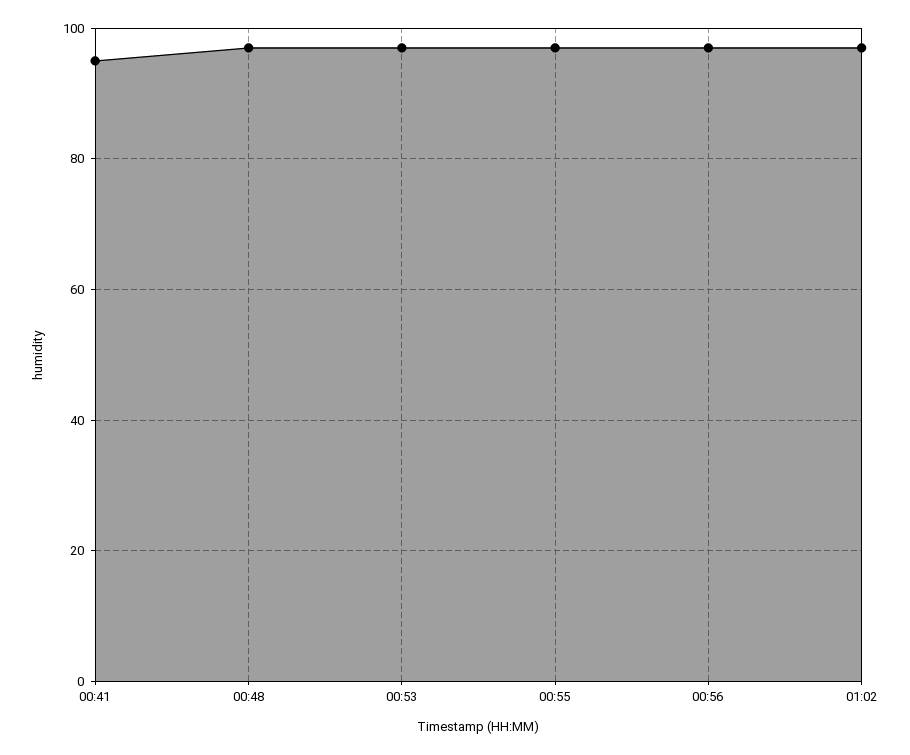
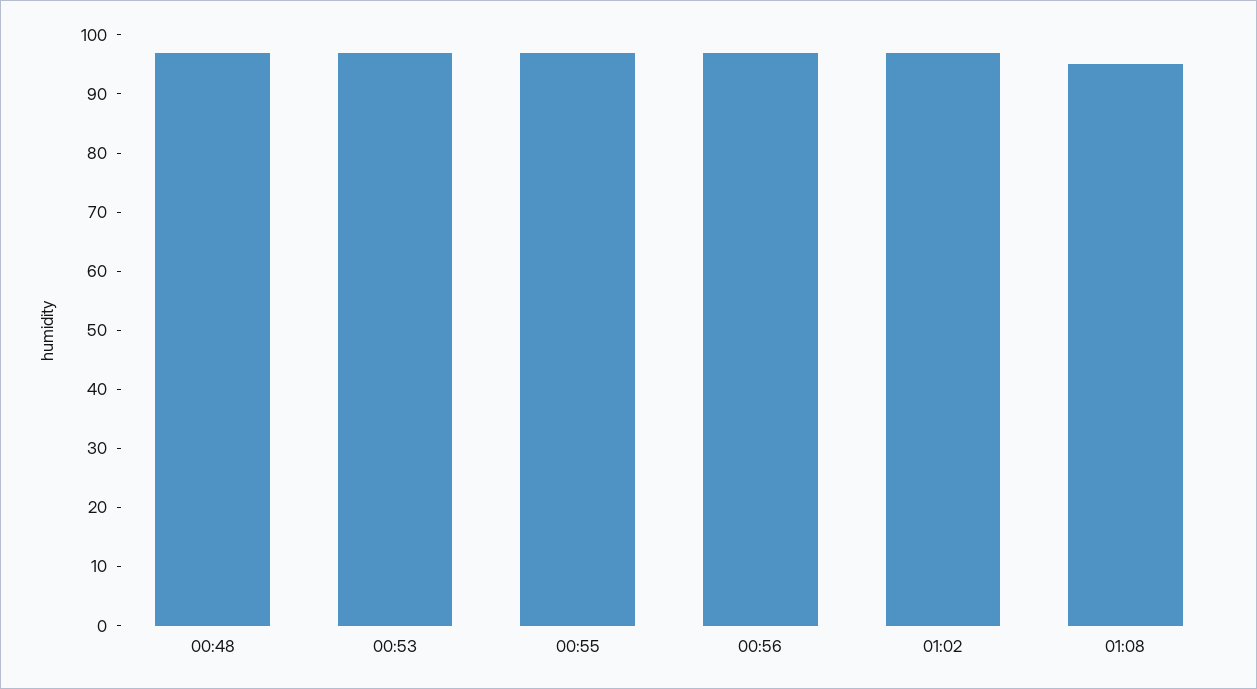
00:41: 95 -> none
01:08: none -> 95

